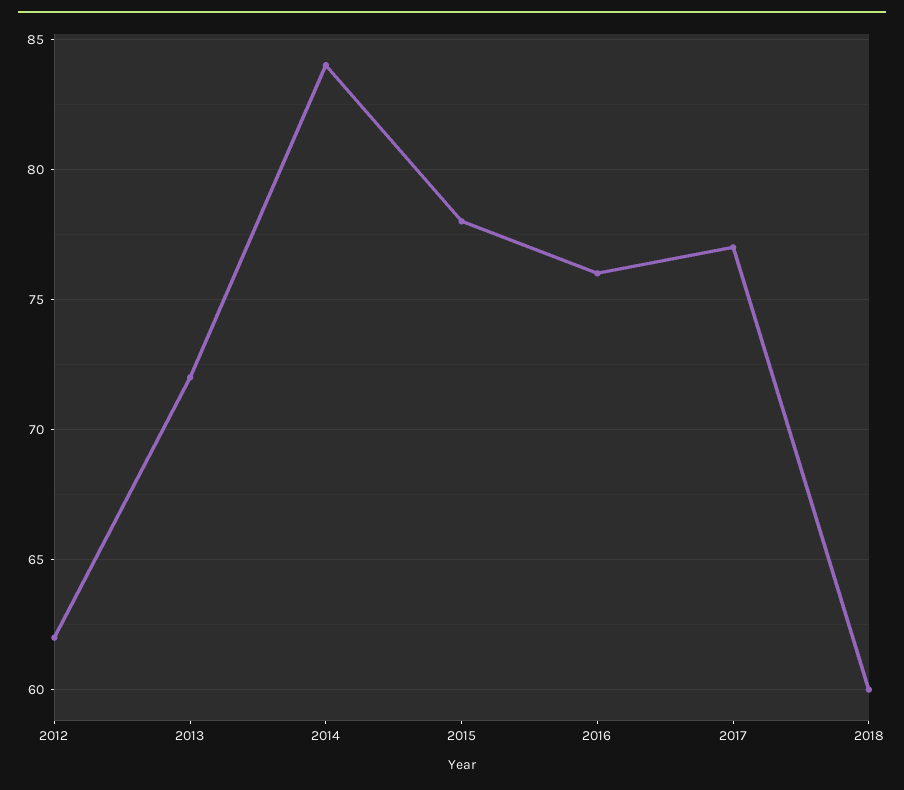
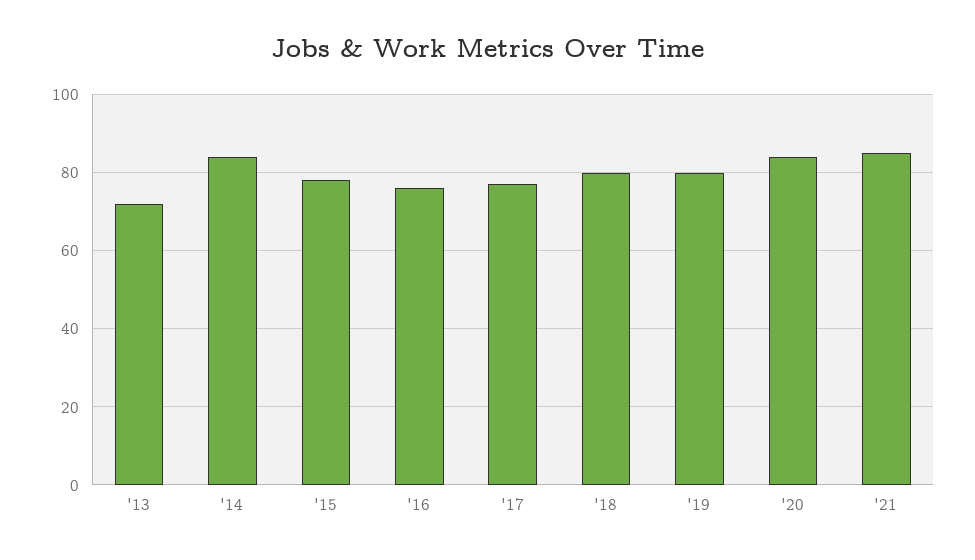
2012: 62 -> none
2018: 60 -> 80
'19: none -> 80
'20: none -> 85
'21: none -> 85

